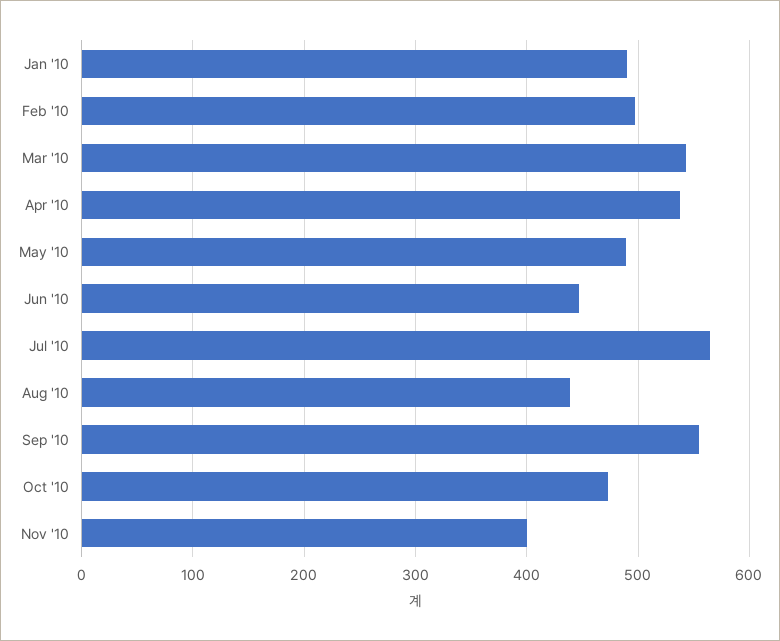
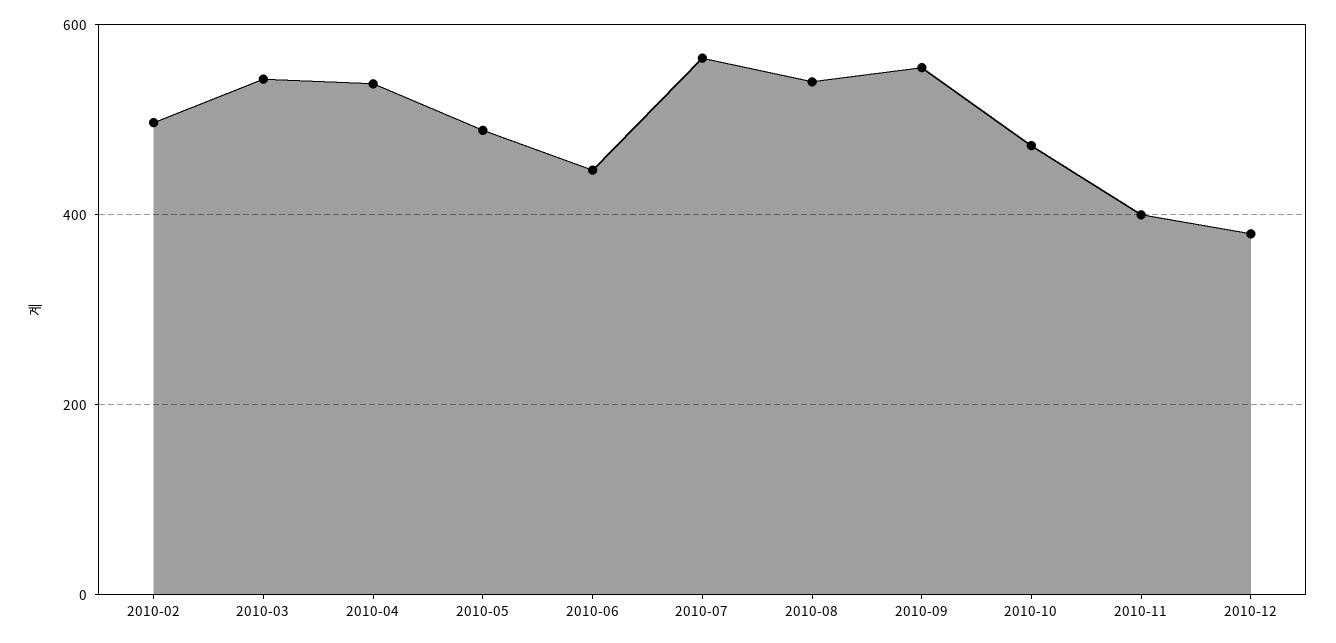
Jan '10: 490 -> none
Aug '10: 440 -> 540
2010-12: none -> 380

